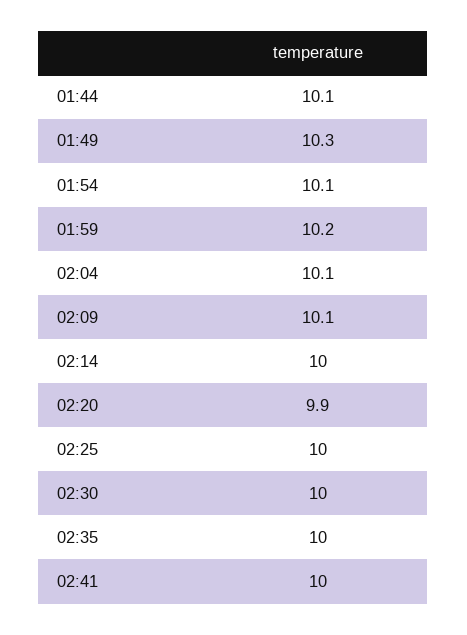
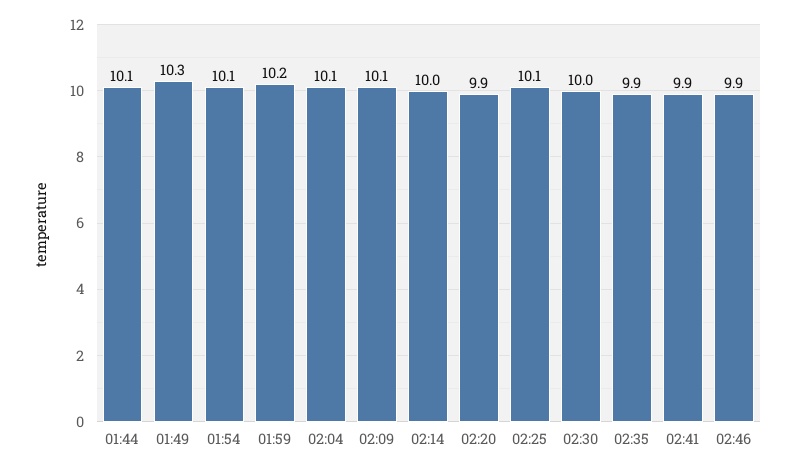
02:25: 10 -> 10.1
02:35: 10 -> 9.9
02:41: 10 -> 9.9
02:46: none -> 9.9

